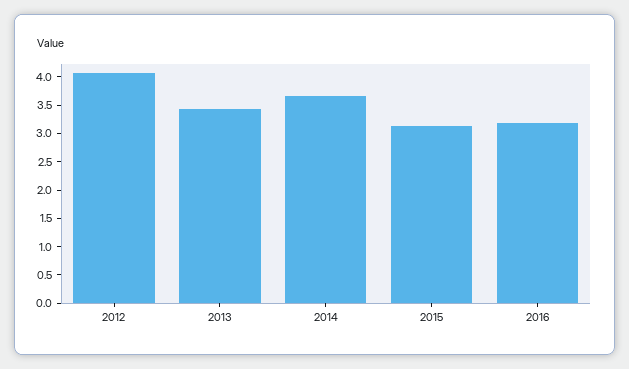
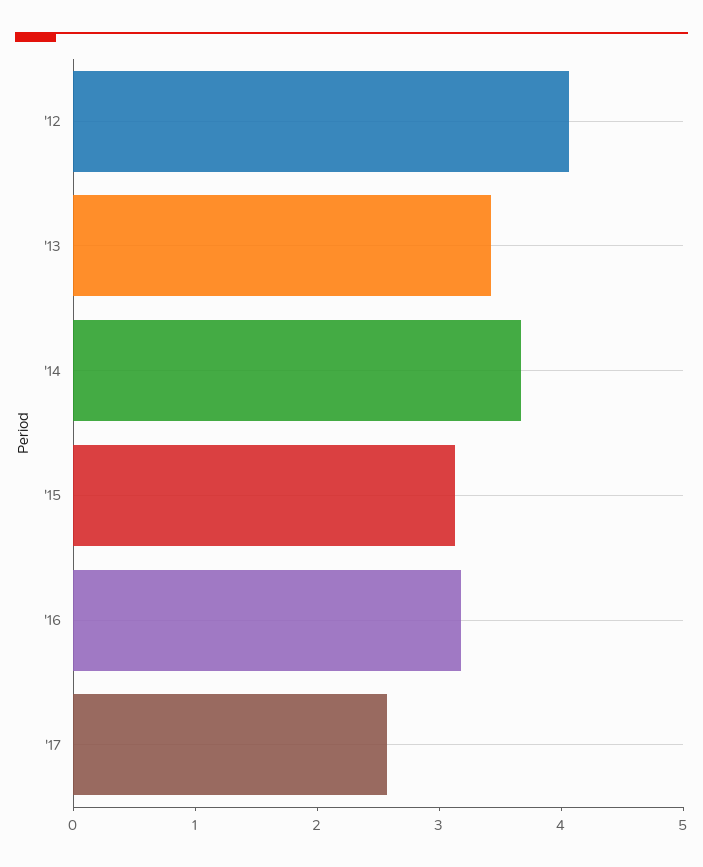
'17: none -> 2.6

